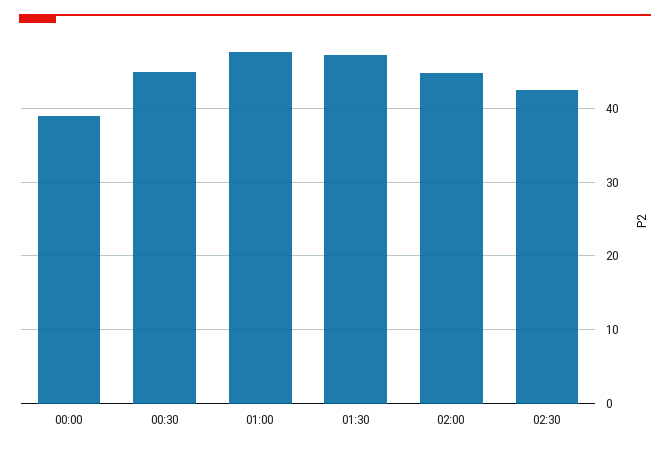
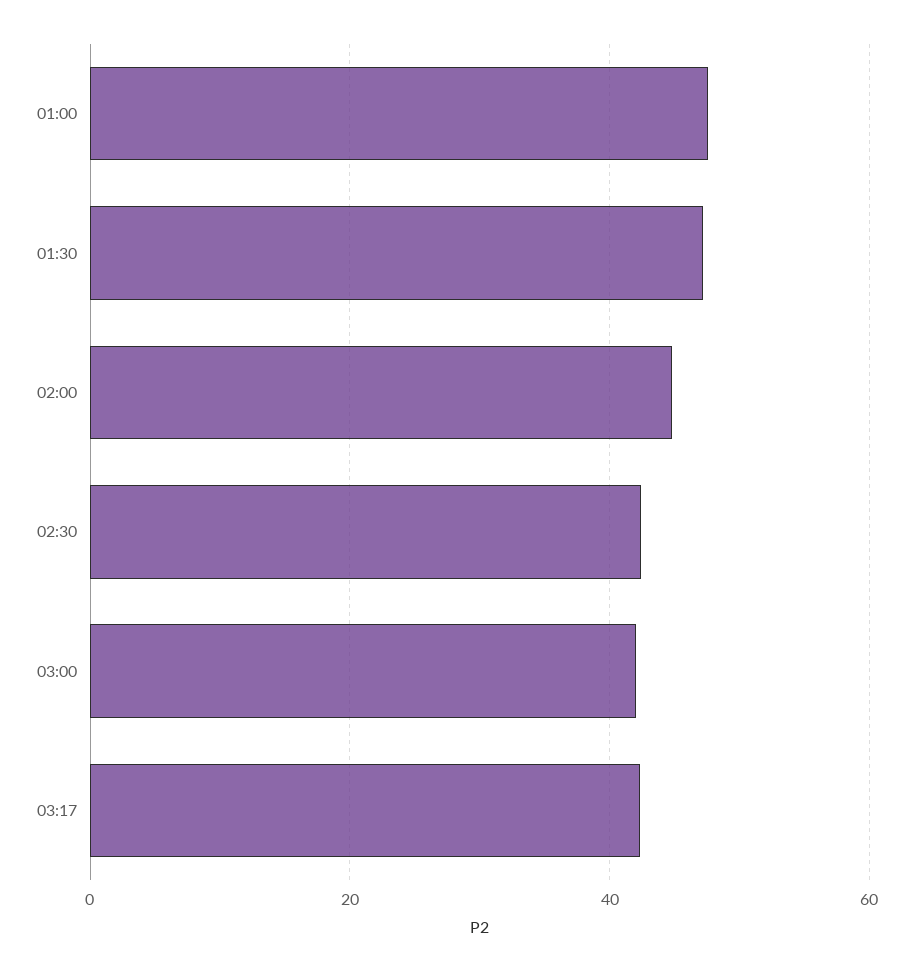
00:00: 39 -> none
00:30: 45 -> none
03:00: none -> 42
03:17: none -> 42

